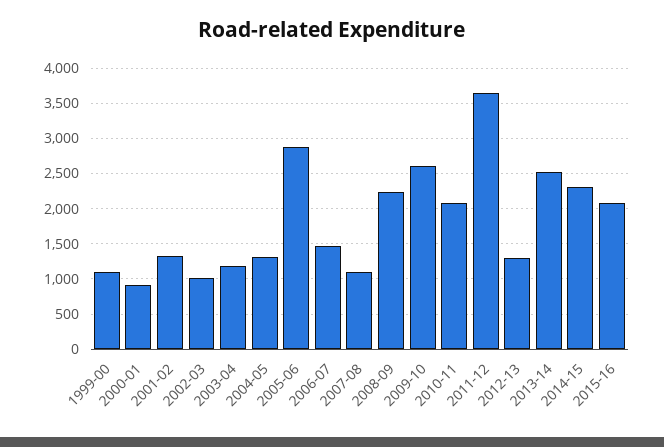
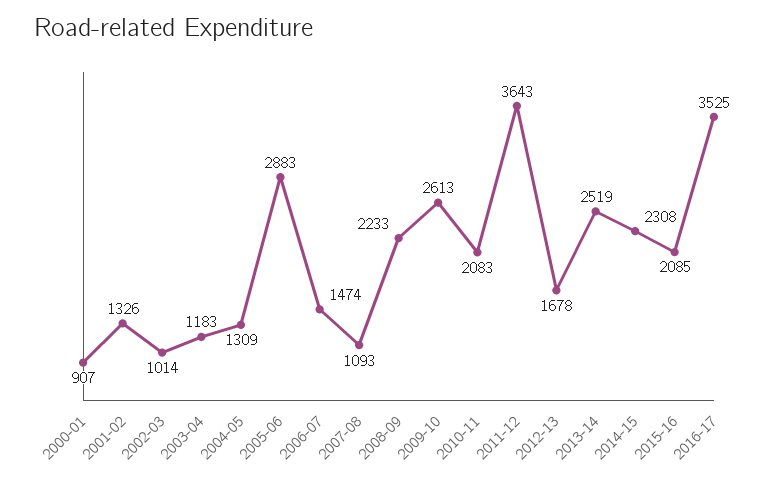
1999-00: 1100 -> none
2012-13: 1300 -> 1678
2016-17: none -> 3525

